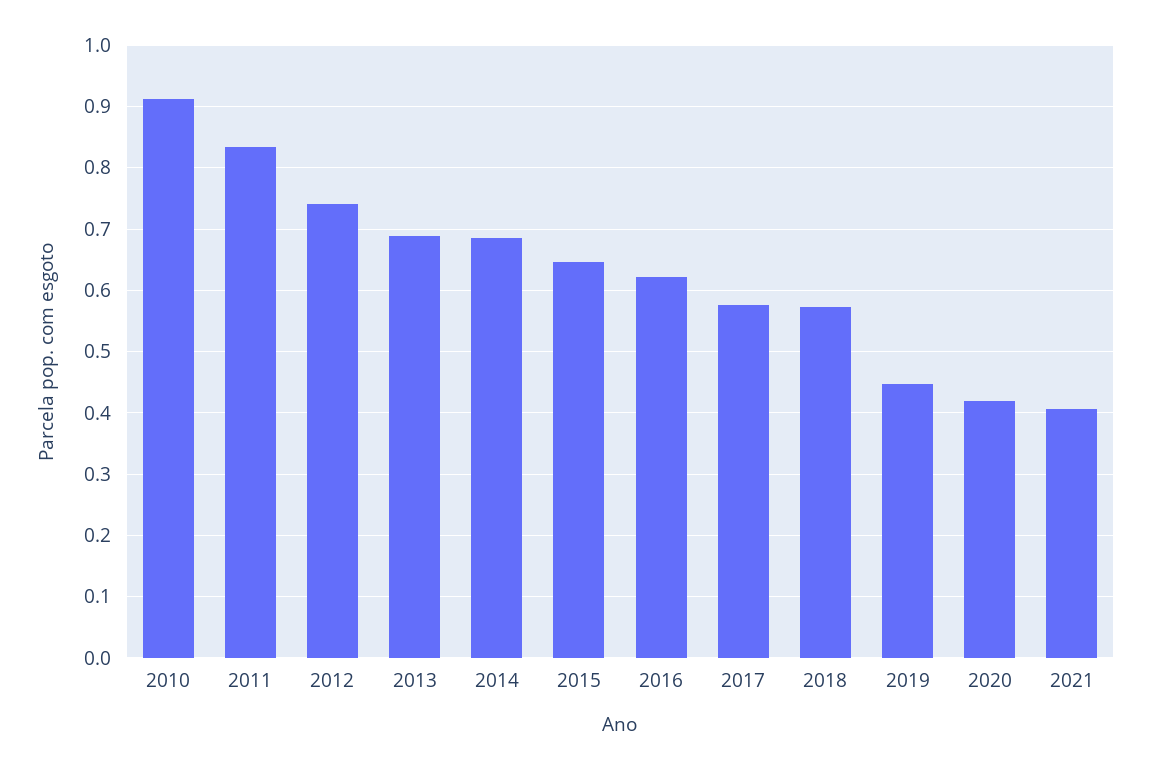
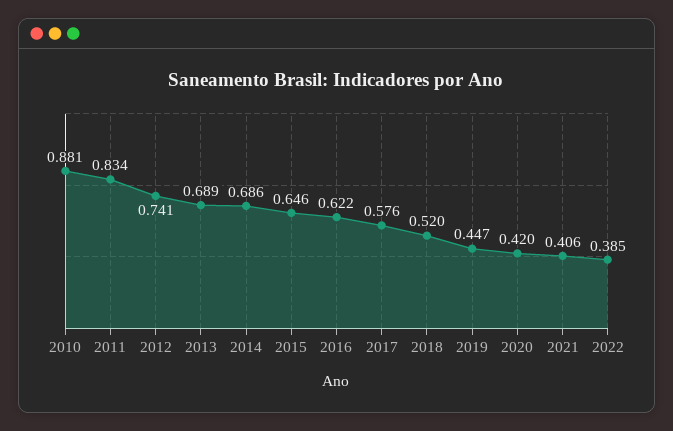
2010: 0.91 -> 0.881
2018: 0.57 -> 0.52
2022: none -> 0.385

